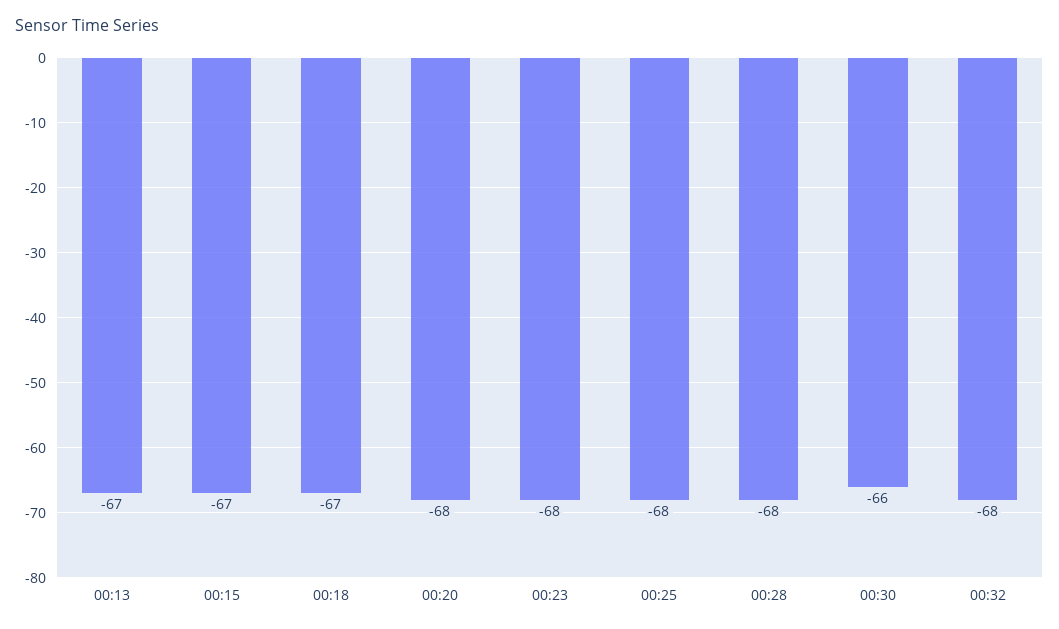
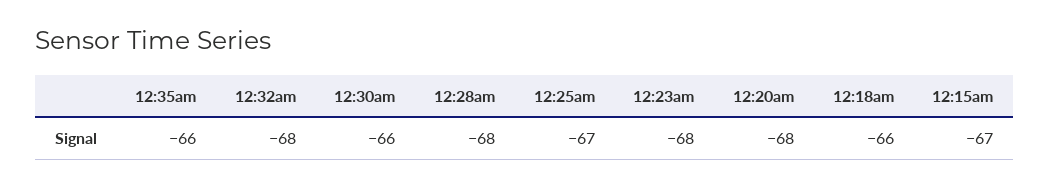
00:13: -67 -> none
00:18: -67 -> -66
00:25: -68 -> -67
12:35am: none -> -66

